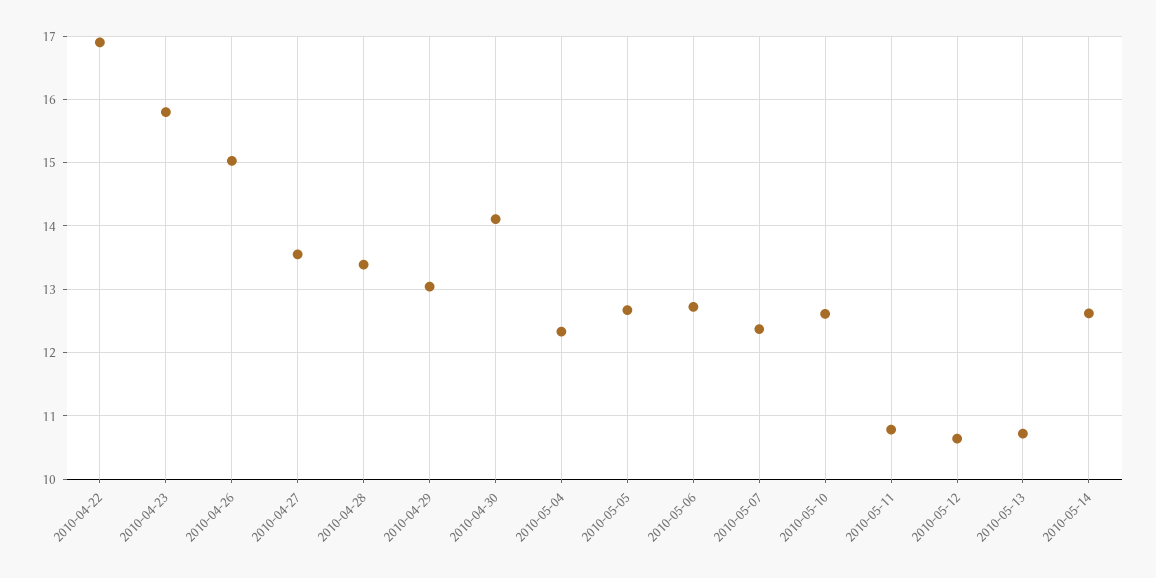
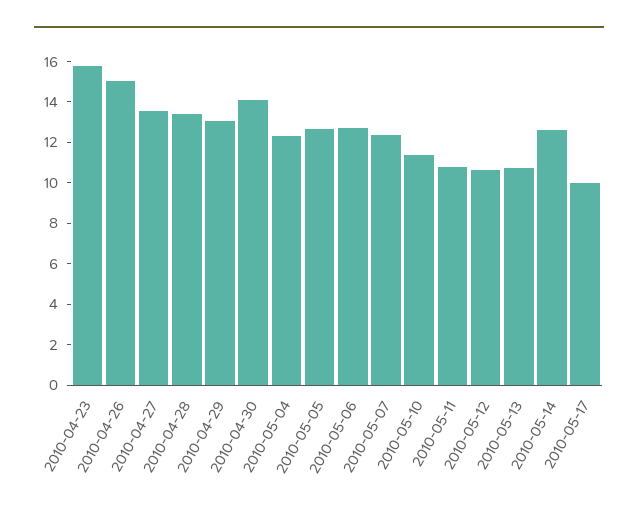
2010-04-22: 16.9 -> none
2010-05-10: 12.6 -> 11.5
2010-05-17: none -> 10

